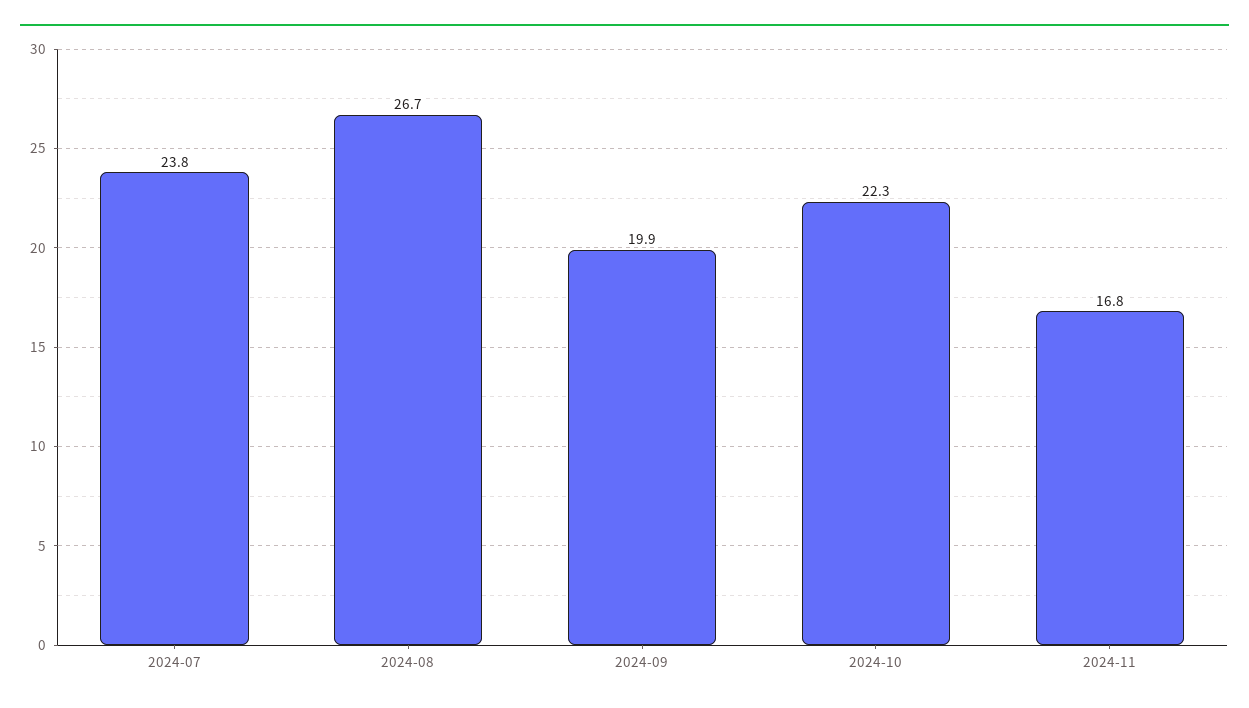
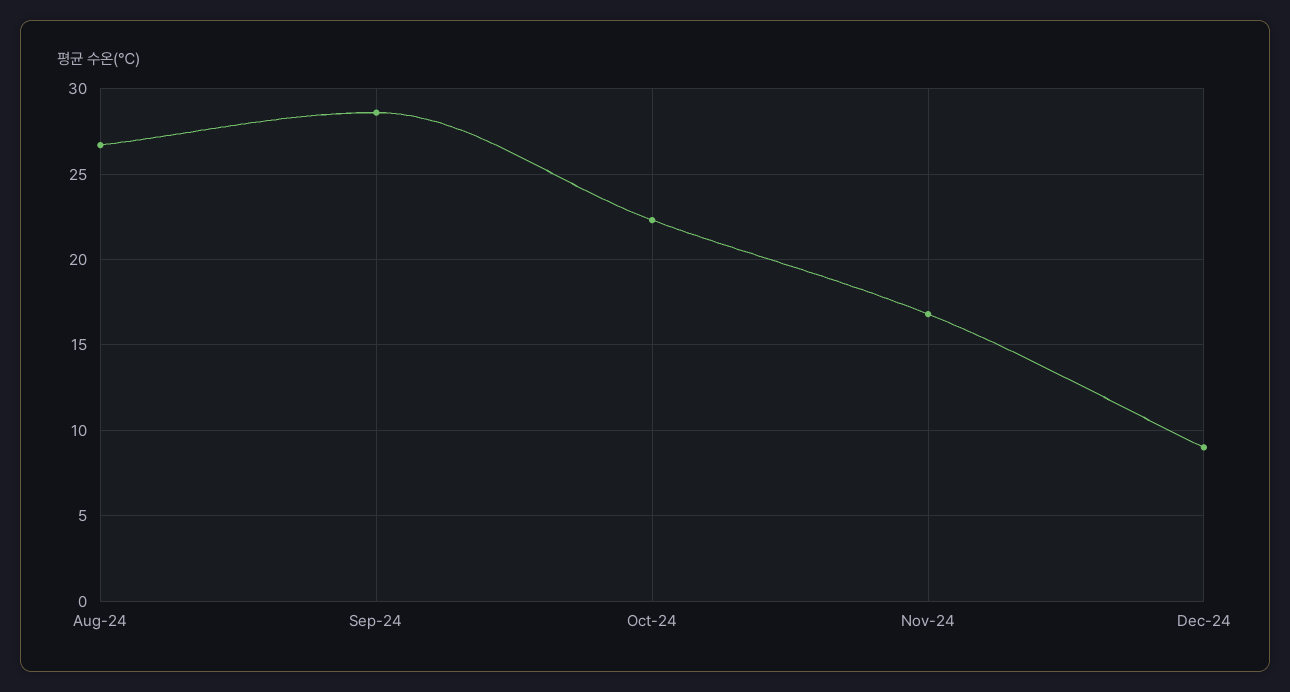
2024-07: 23.8 -> none
2024-09: 19.9 -> 28.5
Dec-24: none -> 9

